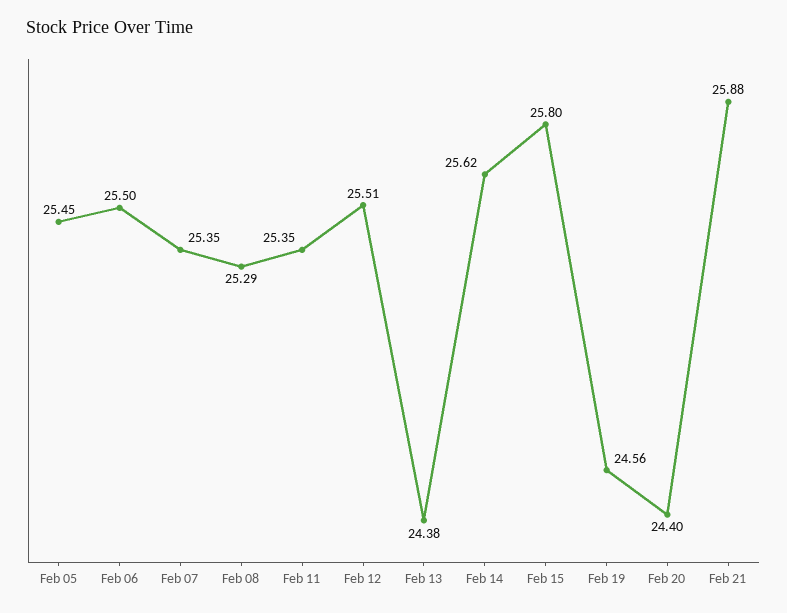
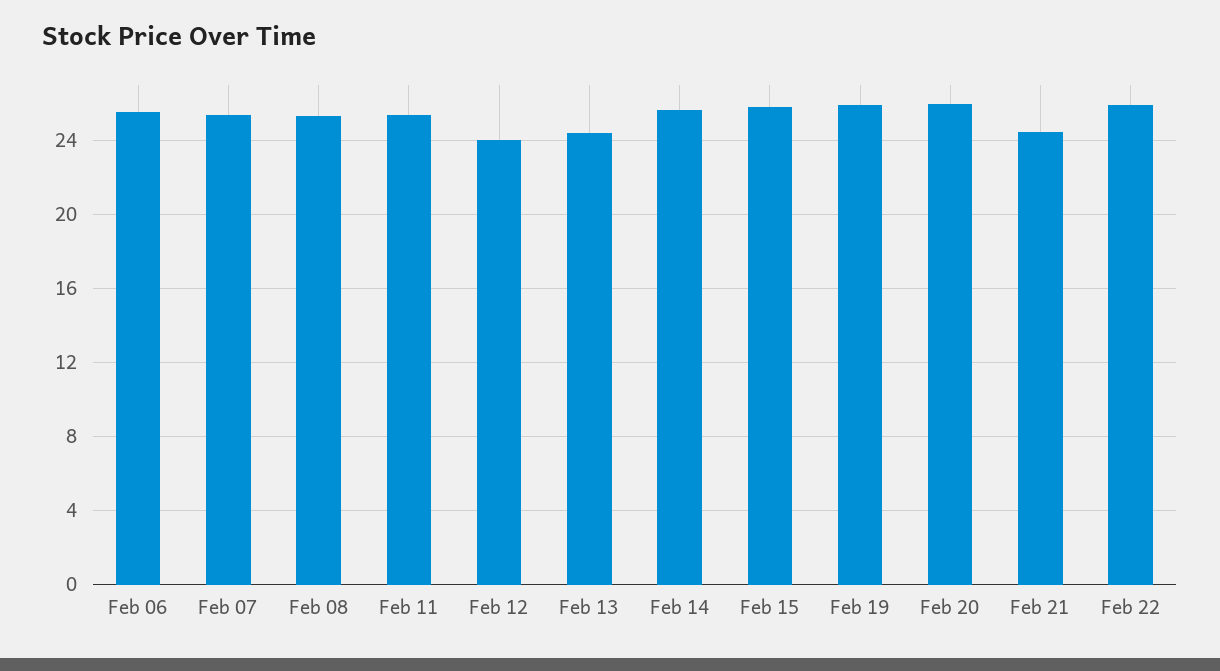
Feb 05: 25.45 -> none
Feb 12: 25.51 -> 24
Feb 19: 24.56 -> 26
Feb 20: 24.4 -> 26
Feb 21: 25.88 -> 24.5
Feb 22: none -> 26

